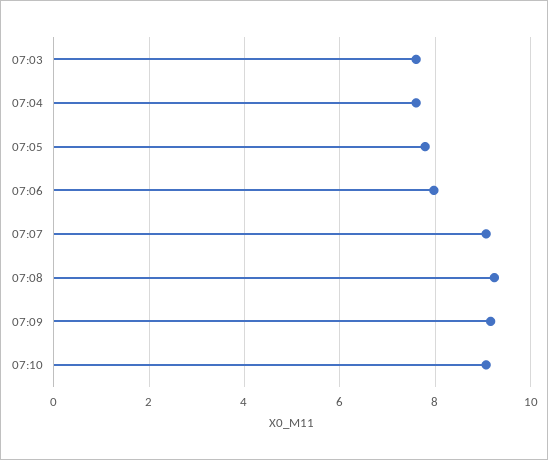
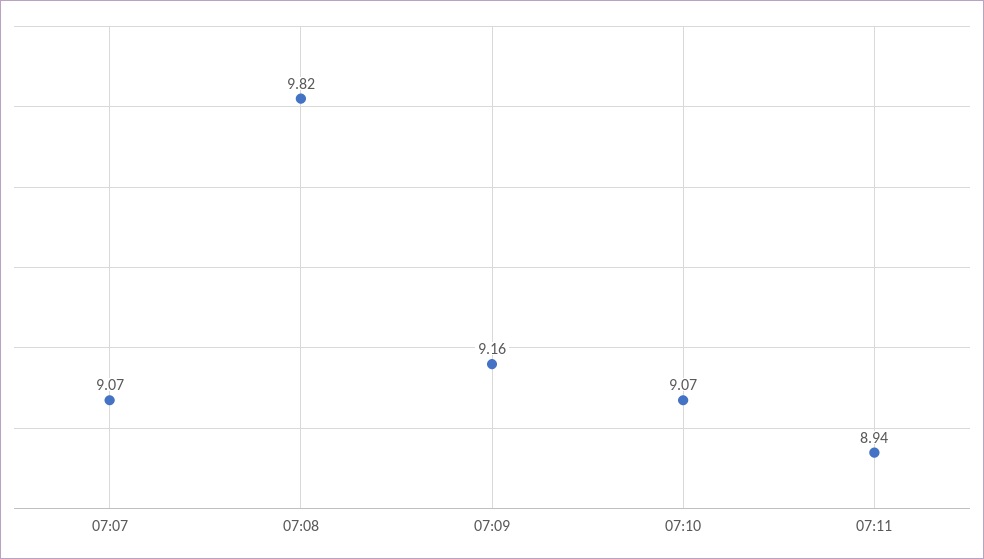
07:03: 7.6 -> none
07:04: 7.6 -> none
07:05: 7.8 -> none
07:06: 8 -> none
07:08: 9.2 -> 9.82
07:11: none -> 8.94

